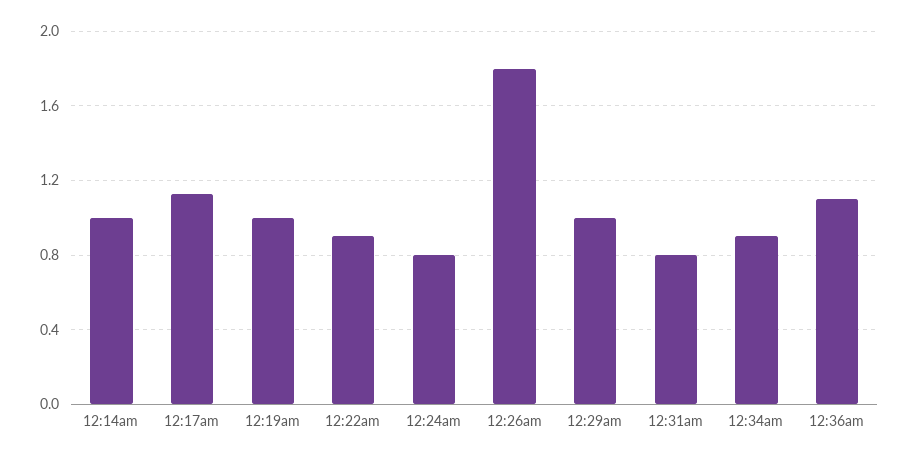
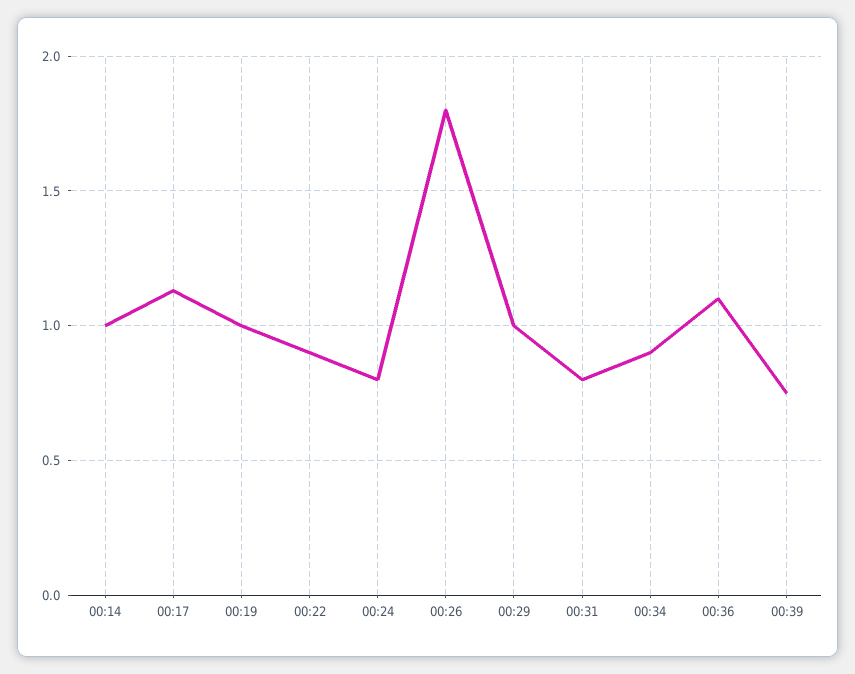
00:39: none -> 0.75

